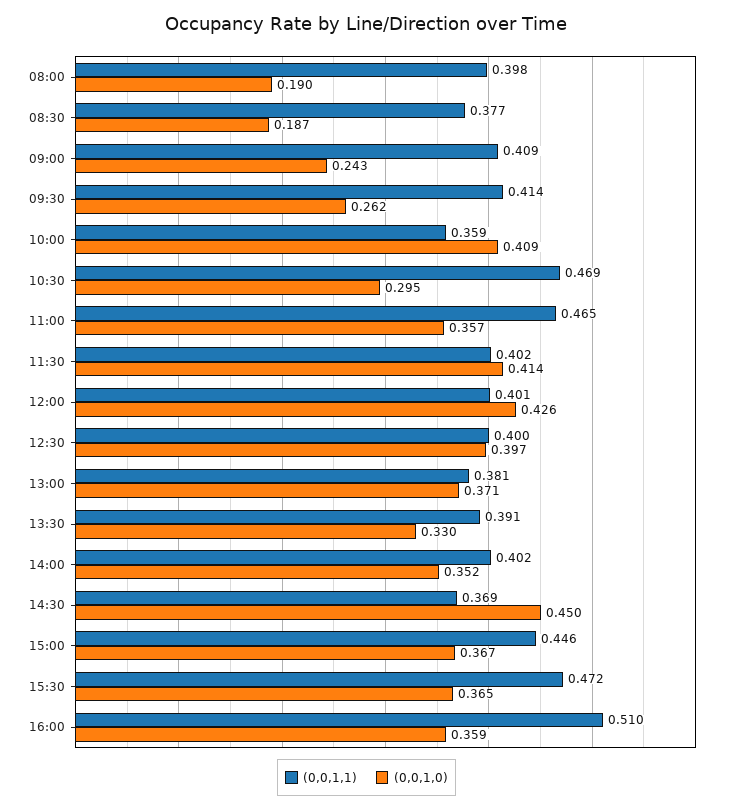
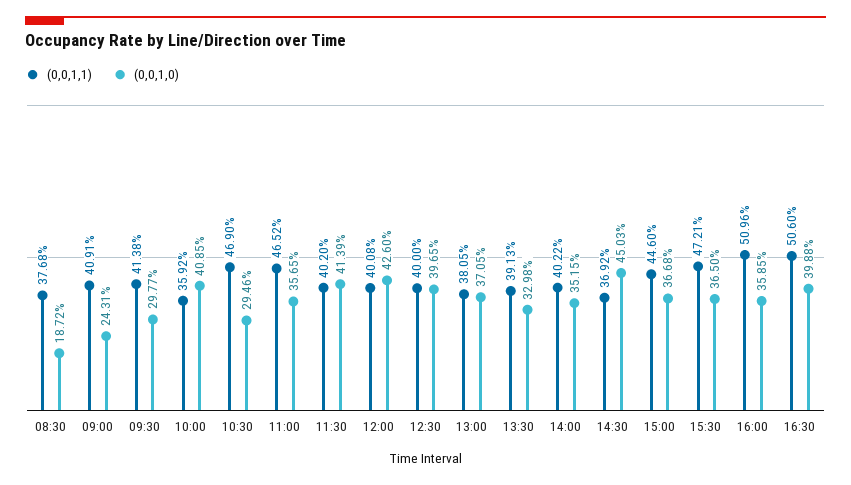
(0,0,1,1), 08:00: 0.398 -> none
(0,0,1,0), 08:00: 0.19 -> none
(0,0,1,0), 09:30: 0.262 -> 0.2977
(0,0,1,1), 16:30: none -> 0.506
(0,0,1,0), 16:30: none -> 0.3988

